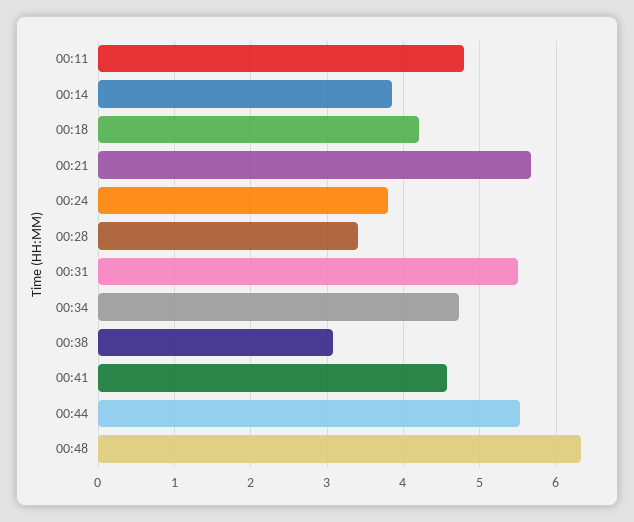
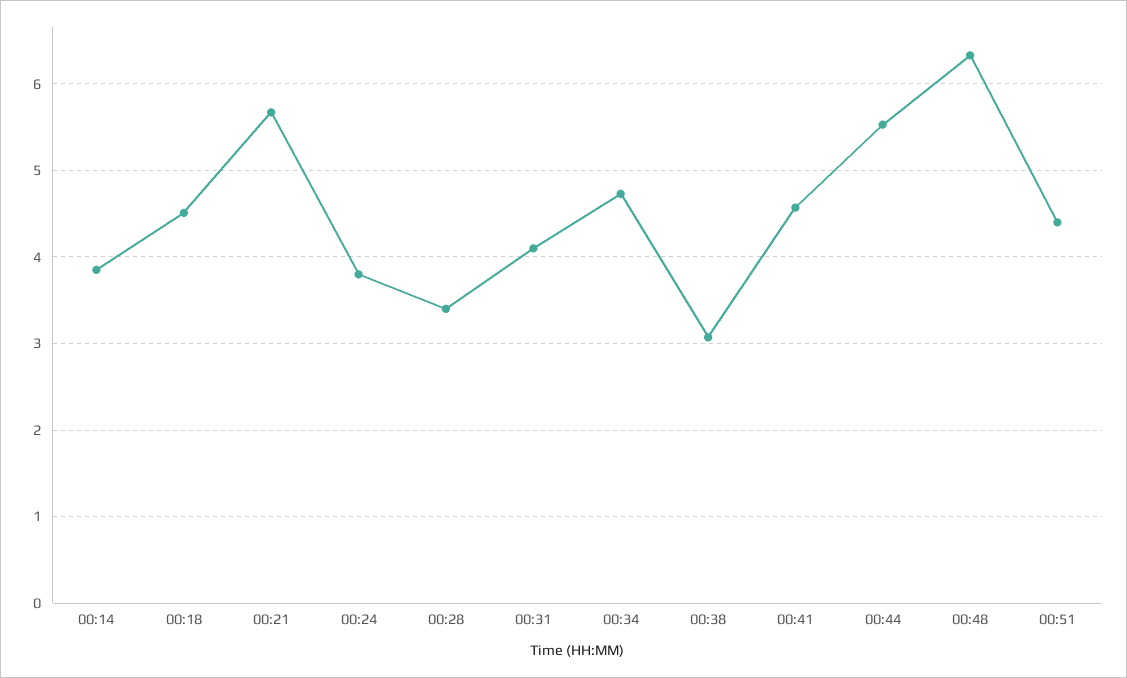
00:11: 4.8 -> none
00:18: 4.2 -> 4.5
00:31: 5.5 -> 4.1
00:51: none -> 4.4

